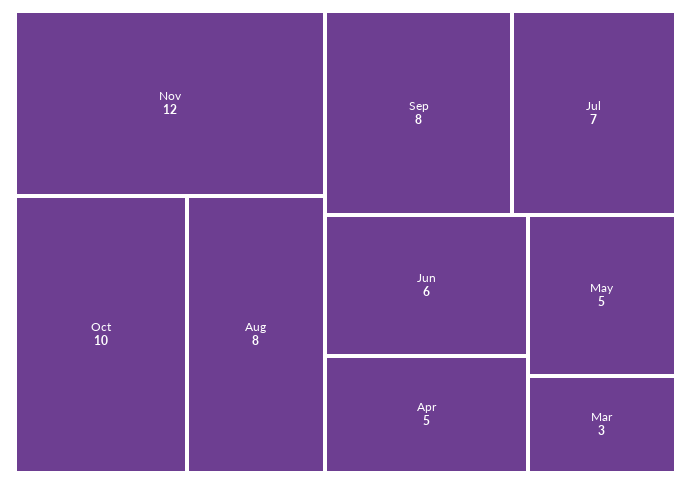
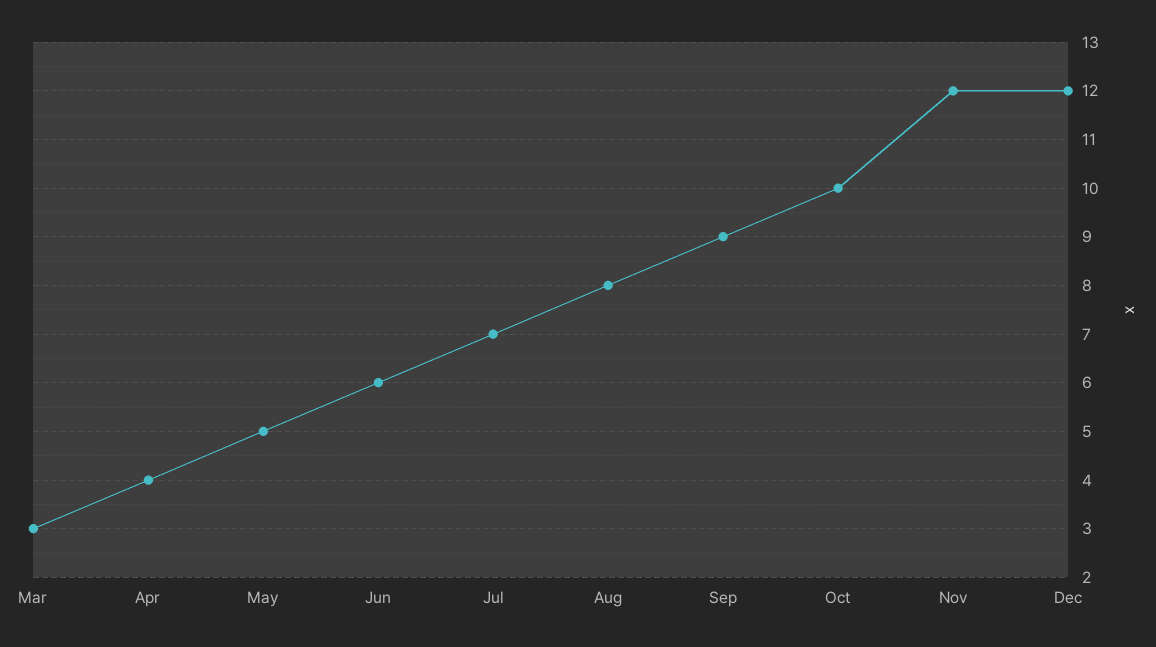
Sep: 8 -> 9
Apr: 5 -> 4
Dec: none -> 12

